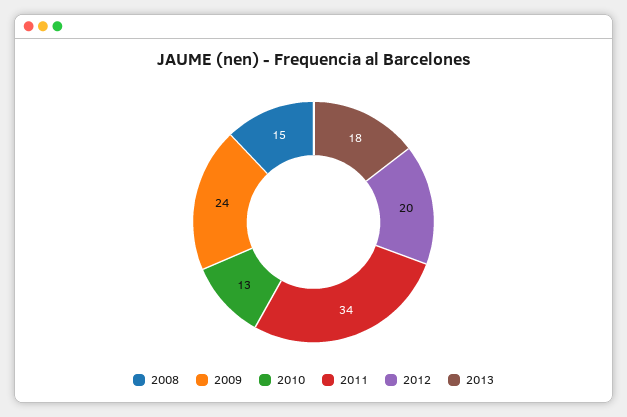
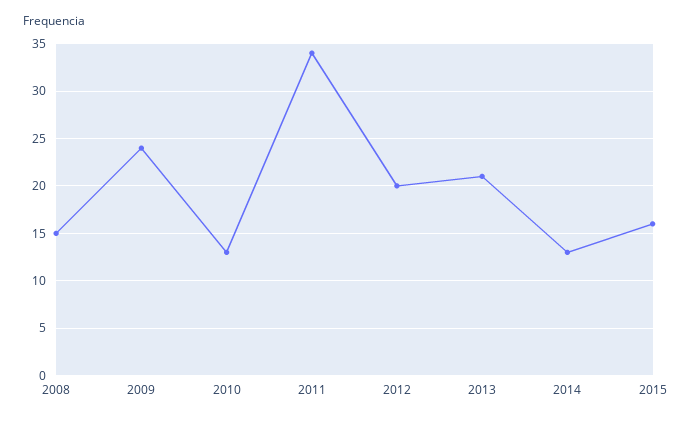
2013: 18 -> 21
2014: none -> 13
2015: none -> 16

